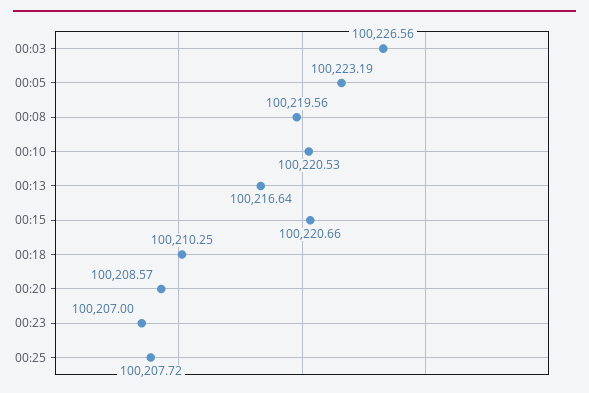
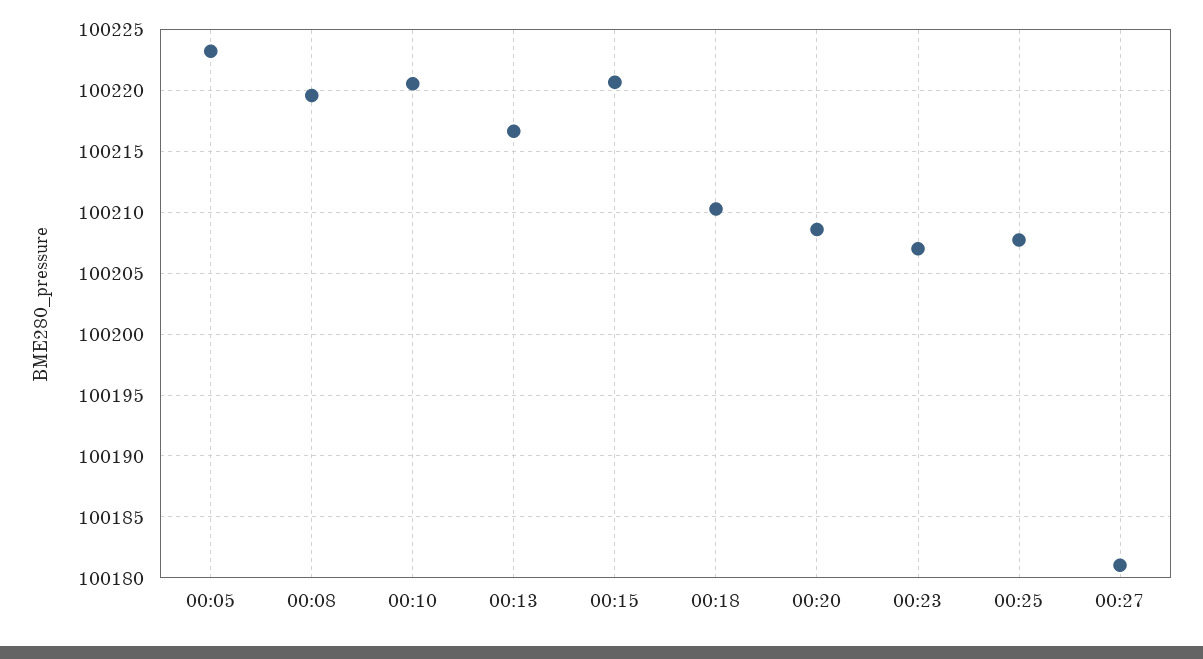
00:03: 100226.56 -> none
00:27: none -> 100181

